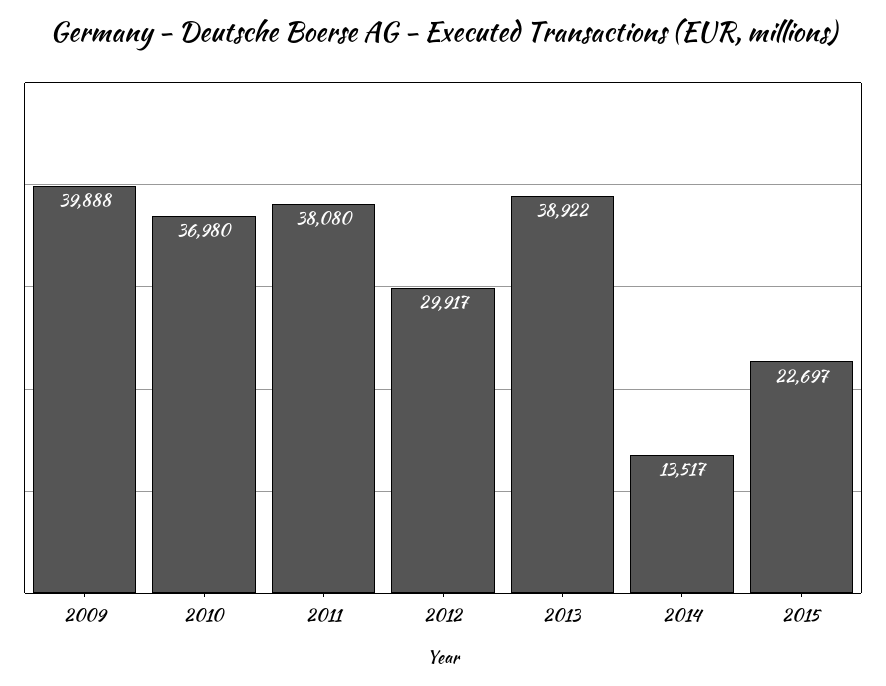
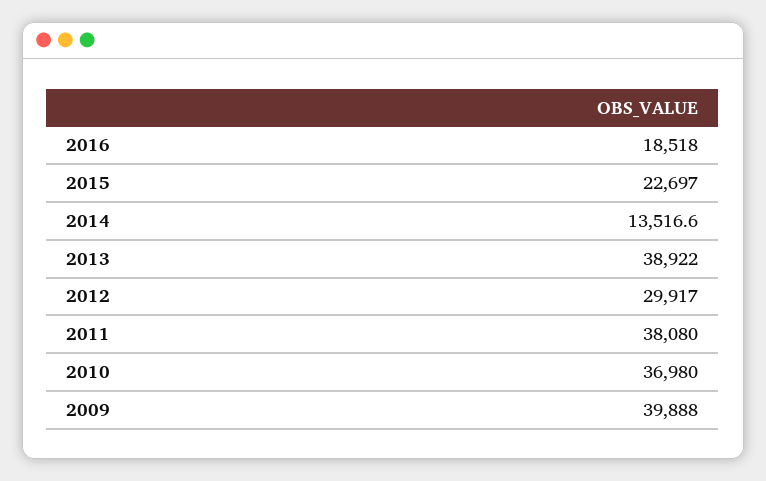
2016: none -> 18518

